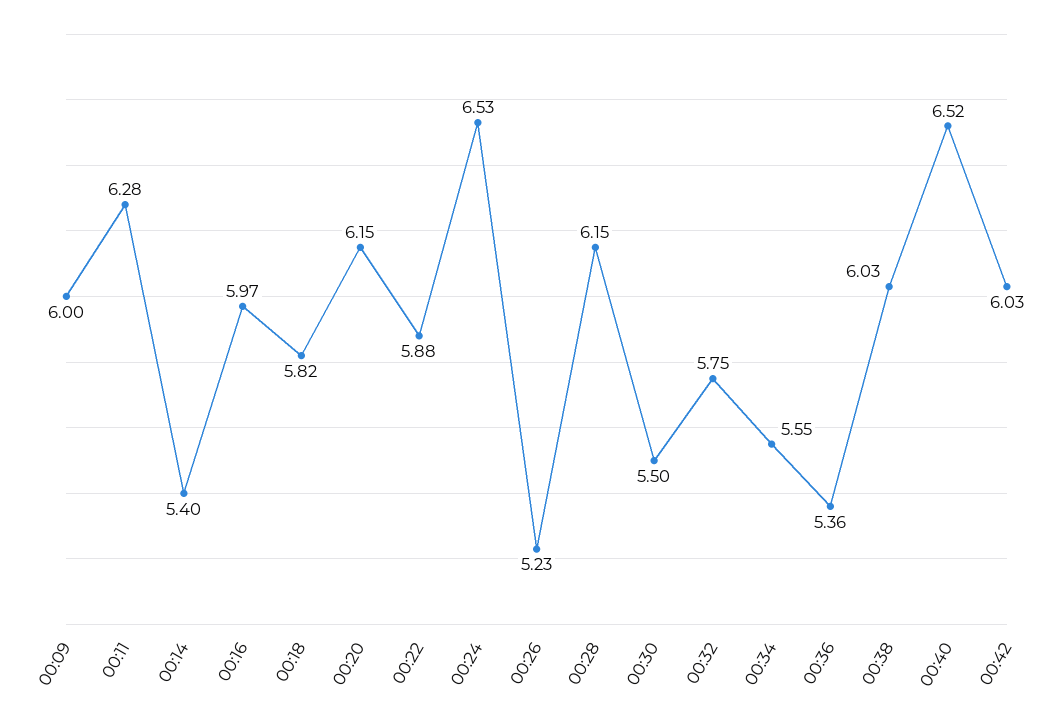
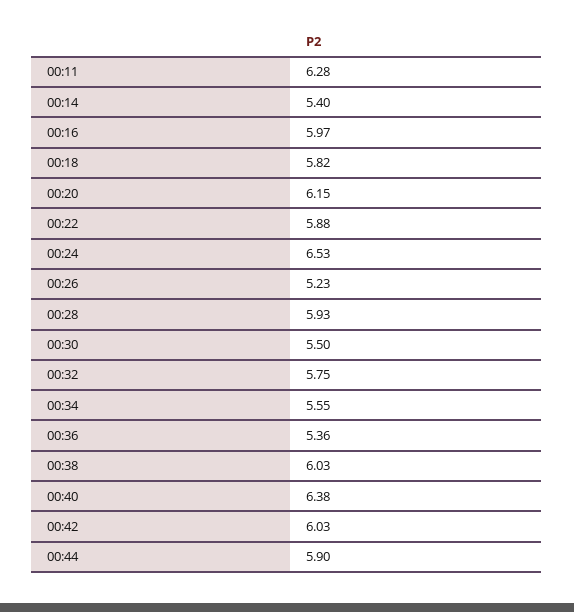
00:09: 6 -> none
00:28: 6.15 -> 5.93
00:40: 6.52 -> 6.38
00:44: none -> 5.9

